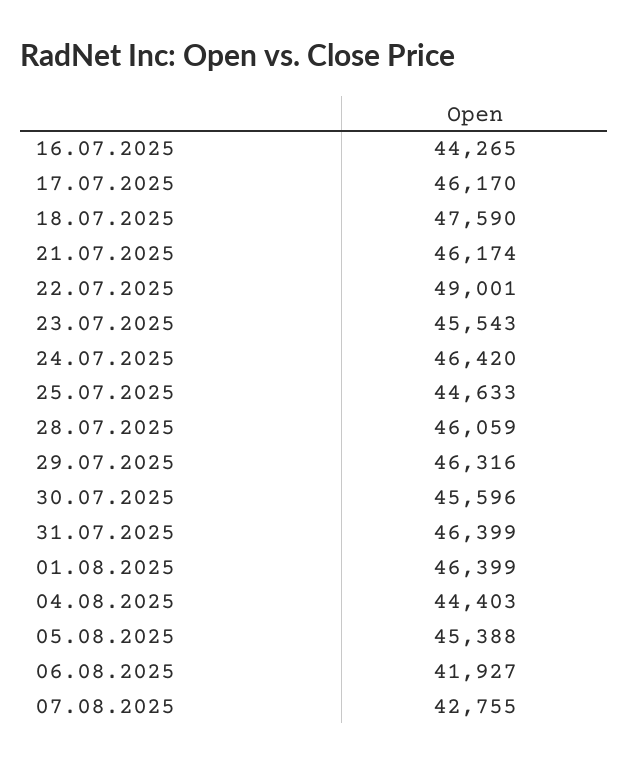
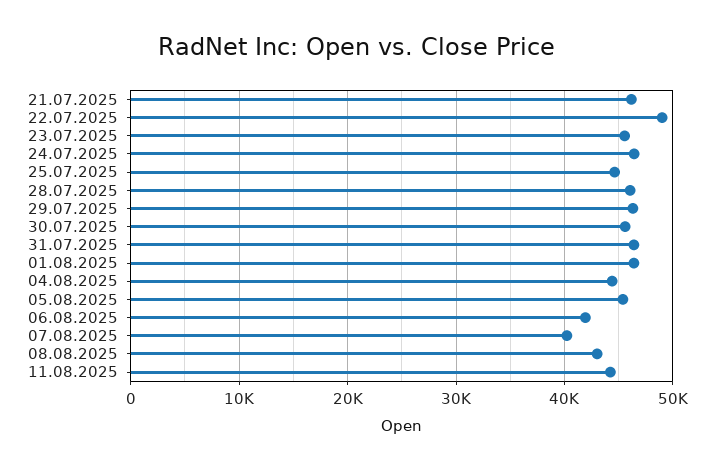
16.07.2025: 44265 -> none
17.07.2025: 46170 -> none
18.07.2025: 47590 -> none
07.08.2025: 42755 -> 40000
08.08.2025: none -> 43000
11.08.2025: none -> 44000

